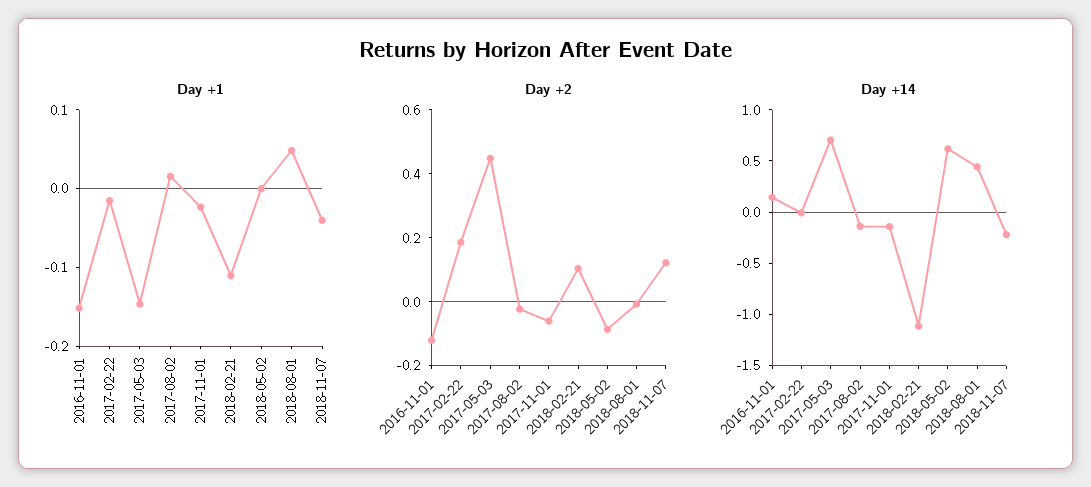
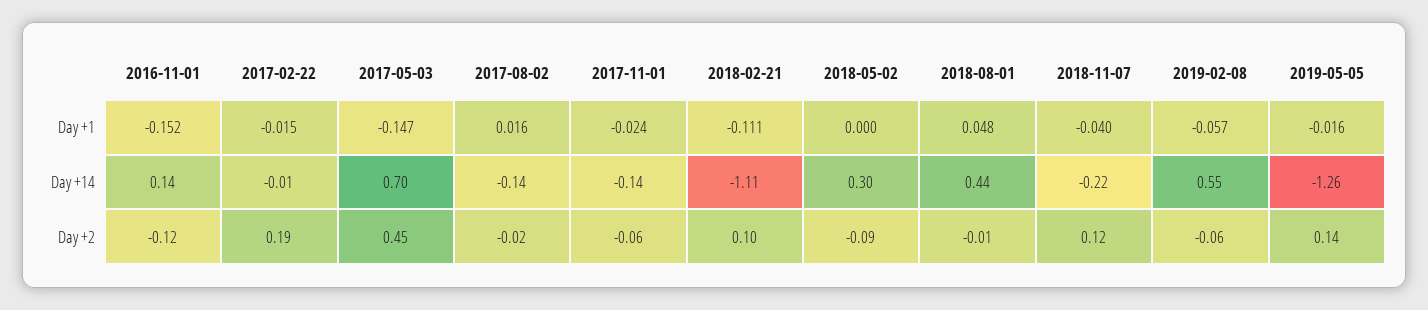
Day +14, 2018-05-02: 0.6 -> 0.3
Day +1, 2019-02-08: none -> -0.057
Day +1, 2019-05-05: none -> -0.016
Day +14, 2019-02-08: none -> 0.55
Day +14, 2019-05-05: none -> -1.26
Day +2, 2019-02-08: none -> -0.06
Day +2, 2019-05-05: none -> 0.14

